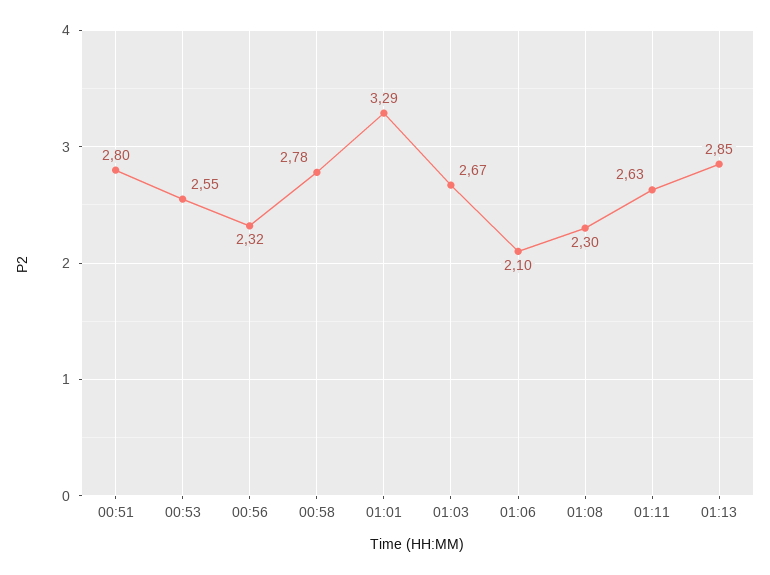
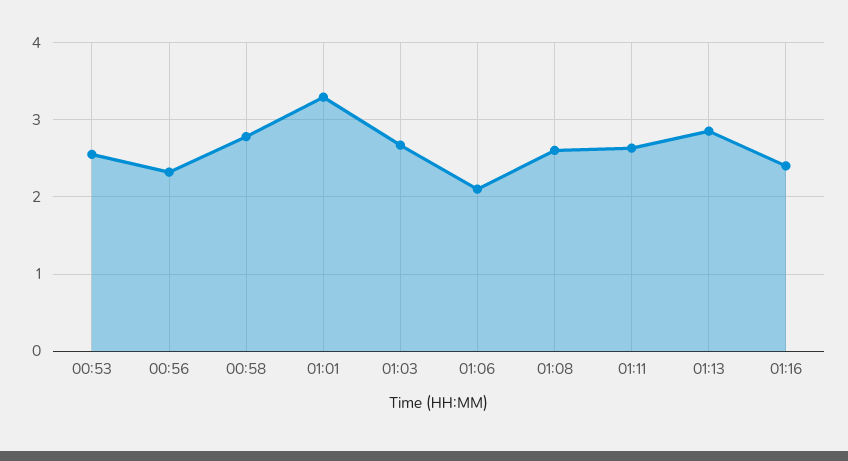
00:51: 2.8 -> none
01:08: 2.3 -> 2.6
01:16: none -> 2.4

